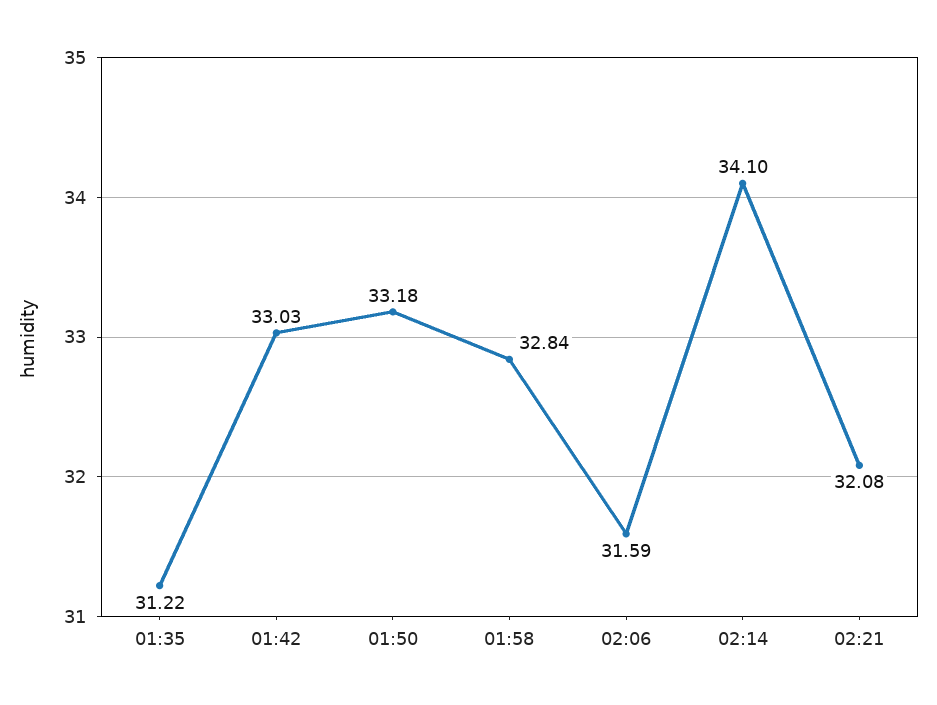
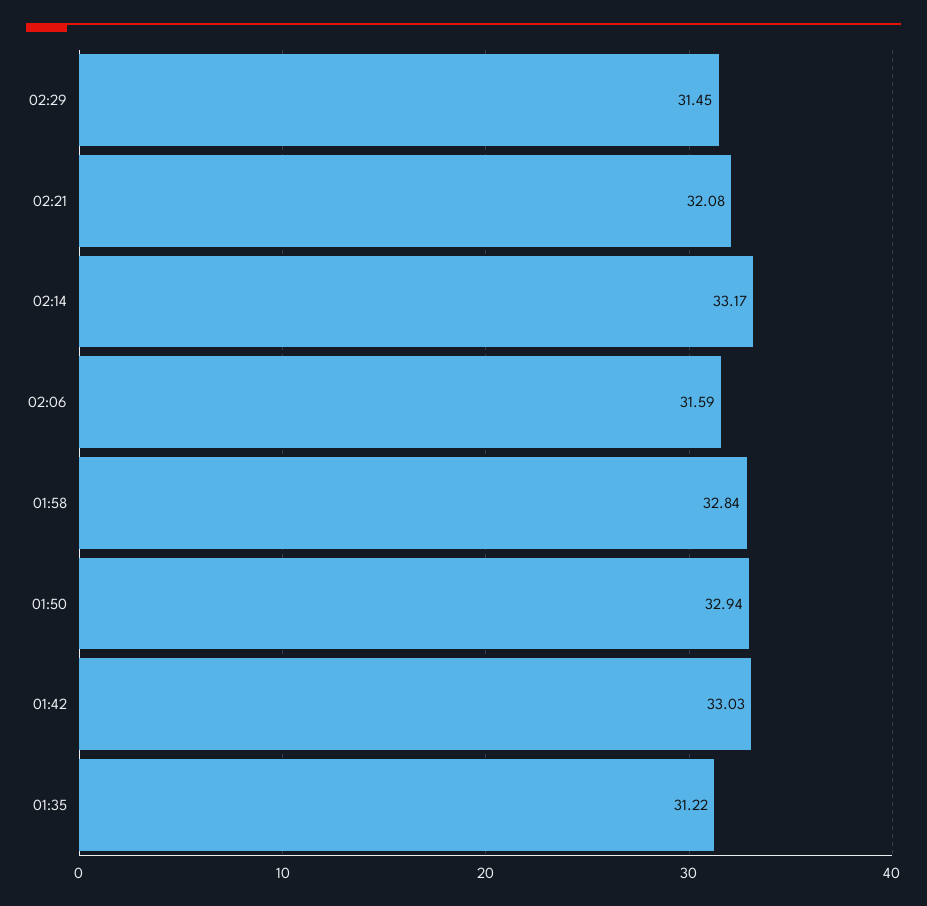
01:50: 33.18 -> 32.94
02:14: 34.1 -> 33.17
02:29: none -> 31.45

